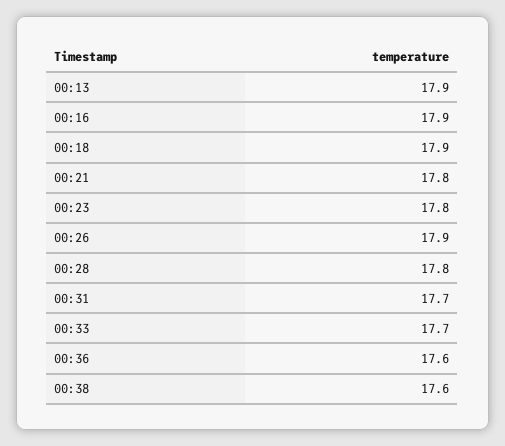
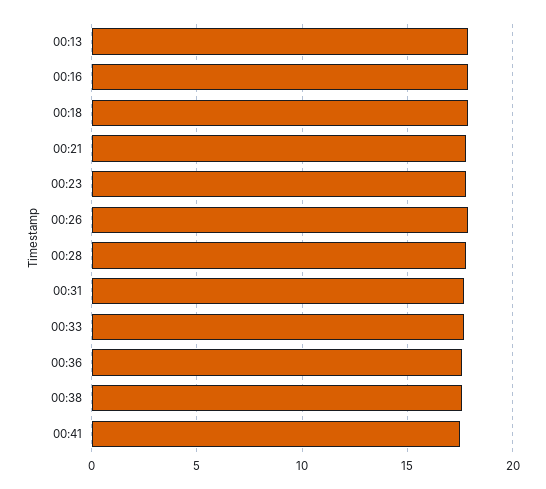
00:41: none -> 17.5

